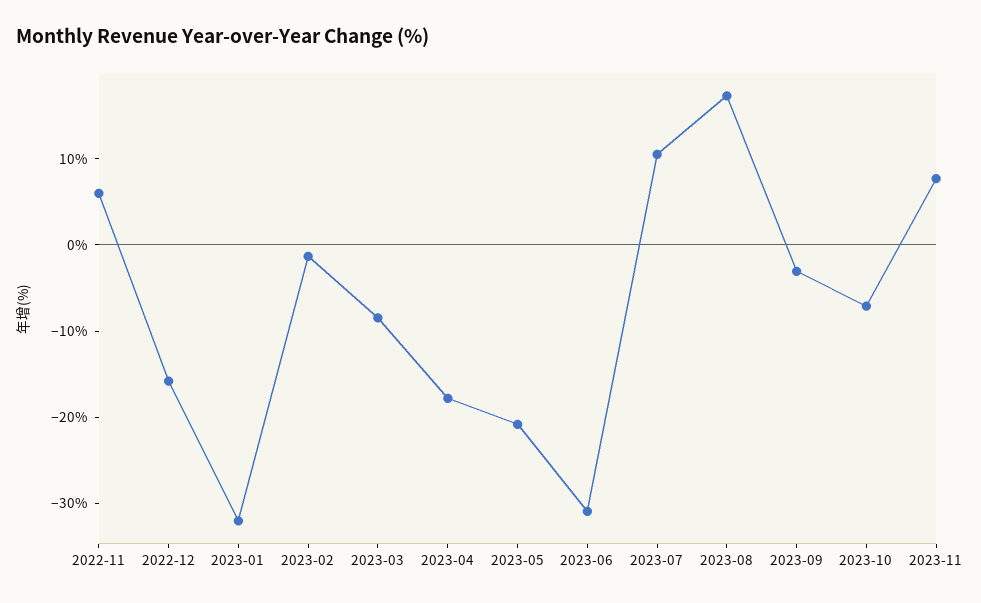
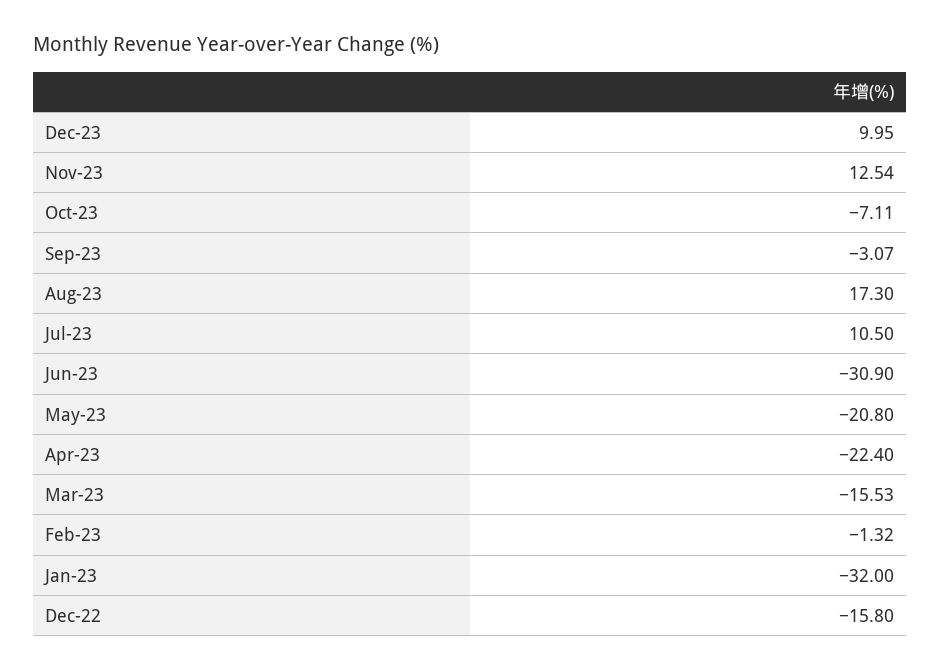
2022-11: 6 -> none
2023-03: -8 -> -15.53
2023-04: -18 -> -22.4
2023-11: 8 -> 12.54
Dec-23: none -> 9.95

